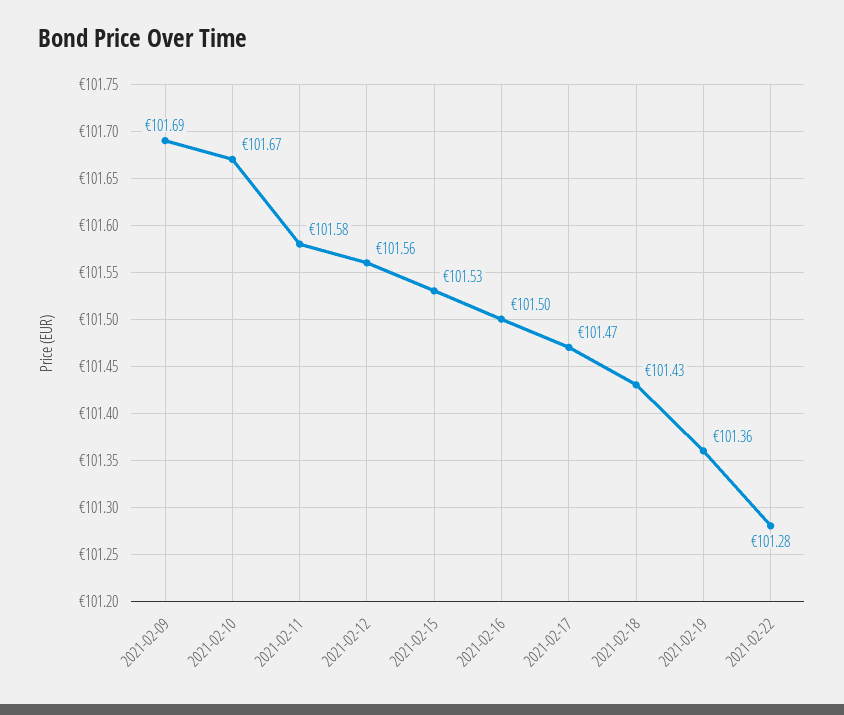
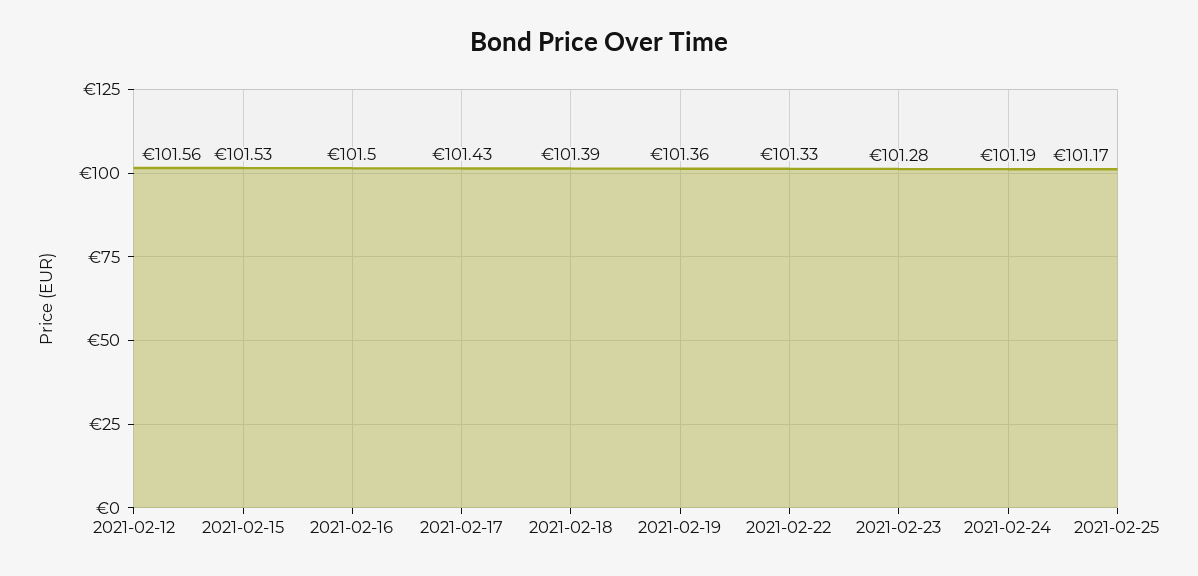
2021-02-09: 101.69 -> none
2021-02-10: 101.67 -> none
2021-02-11: 101.58 -> none
2021-02-17: 101.47 -> 101.43
2021-02-18: 101.43 -> 101.39
2021-02-22: 101.28 -> 101.33
2021-02-23: none -> 101.28
2021-02-24: none -> 101.19
2021-02-25: none -> 101.17

